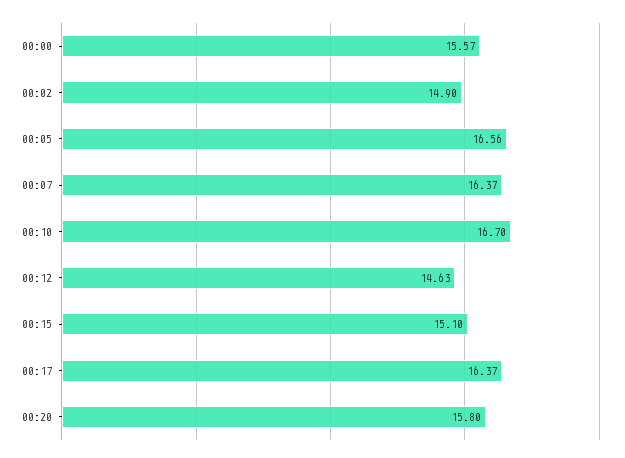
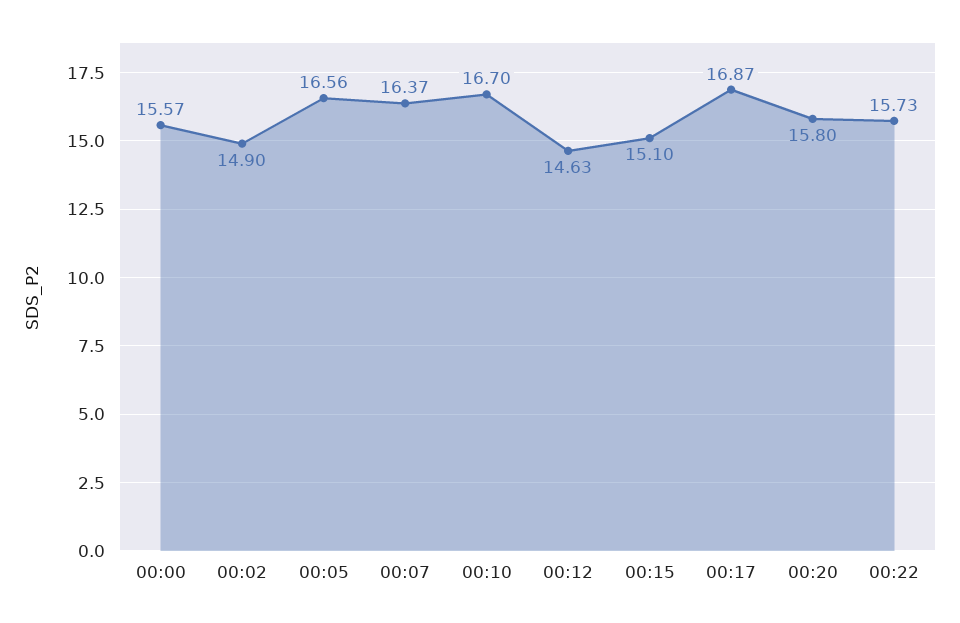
00:17: 16.37 -> 16.87
00:22: none -> 15.73

